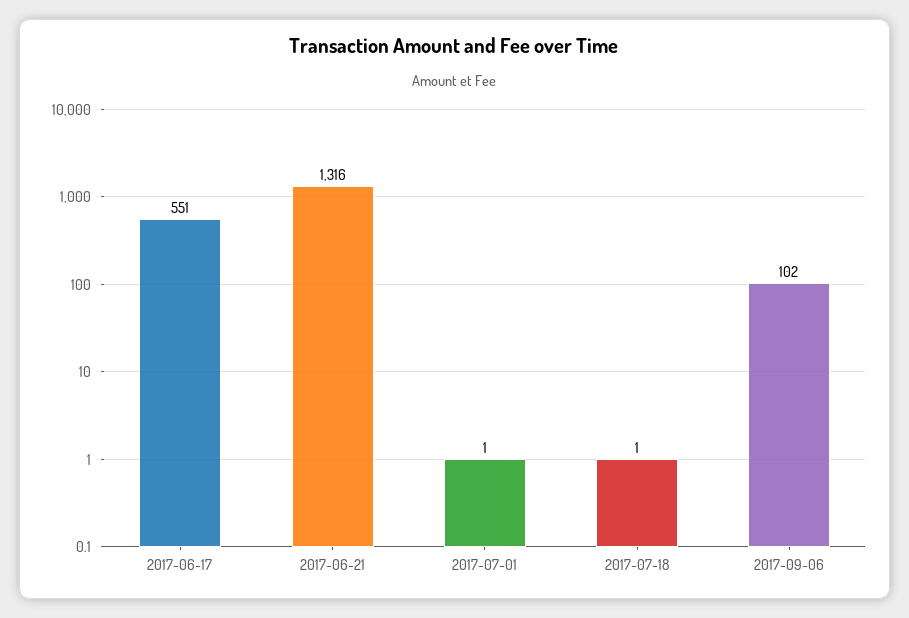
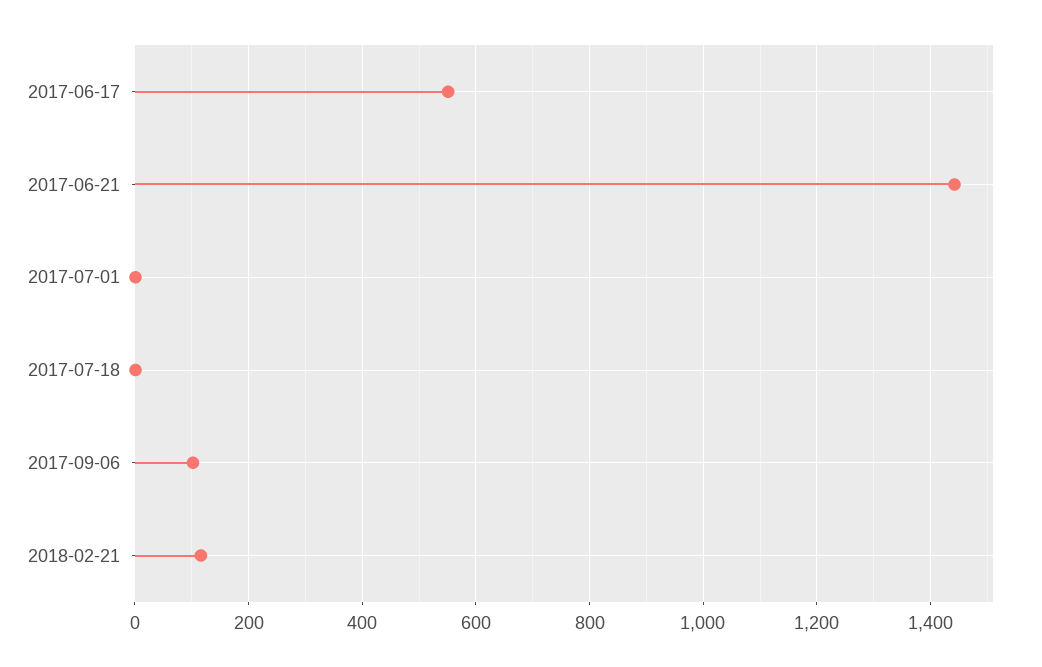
2017-06-21: 1316 -> 1440
2018-02-21: none -> 120

